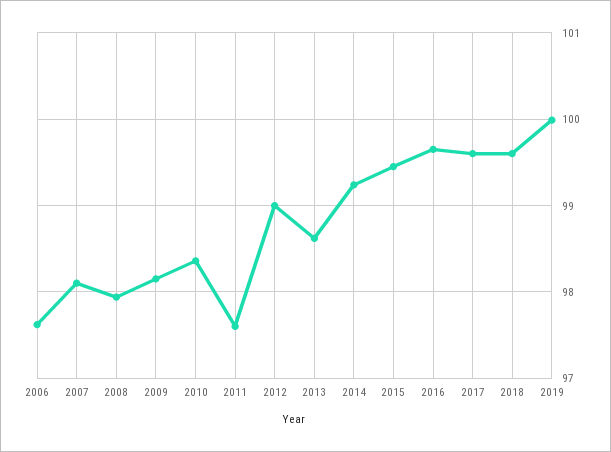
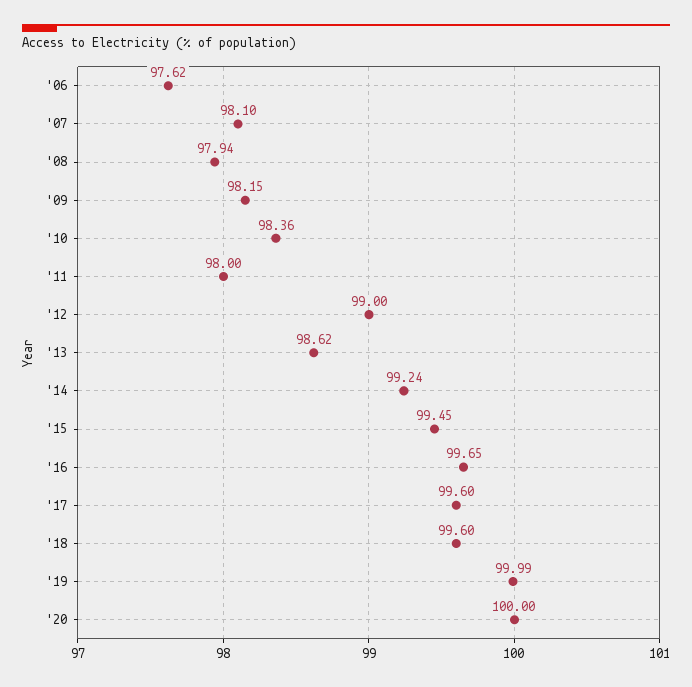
2011: 97.6 -> 98
'20: none -> 100

